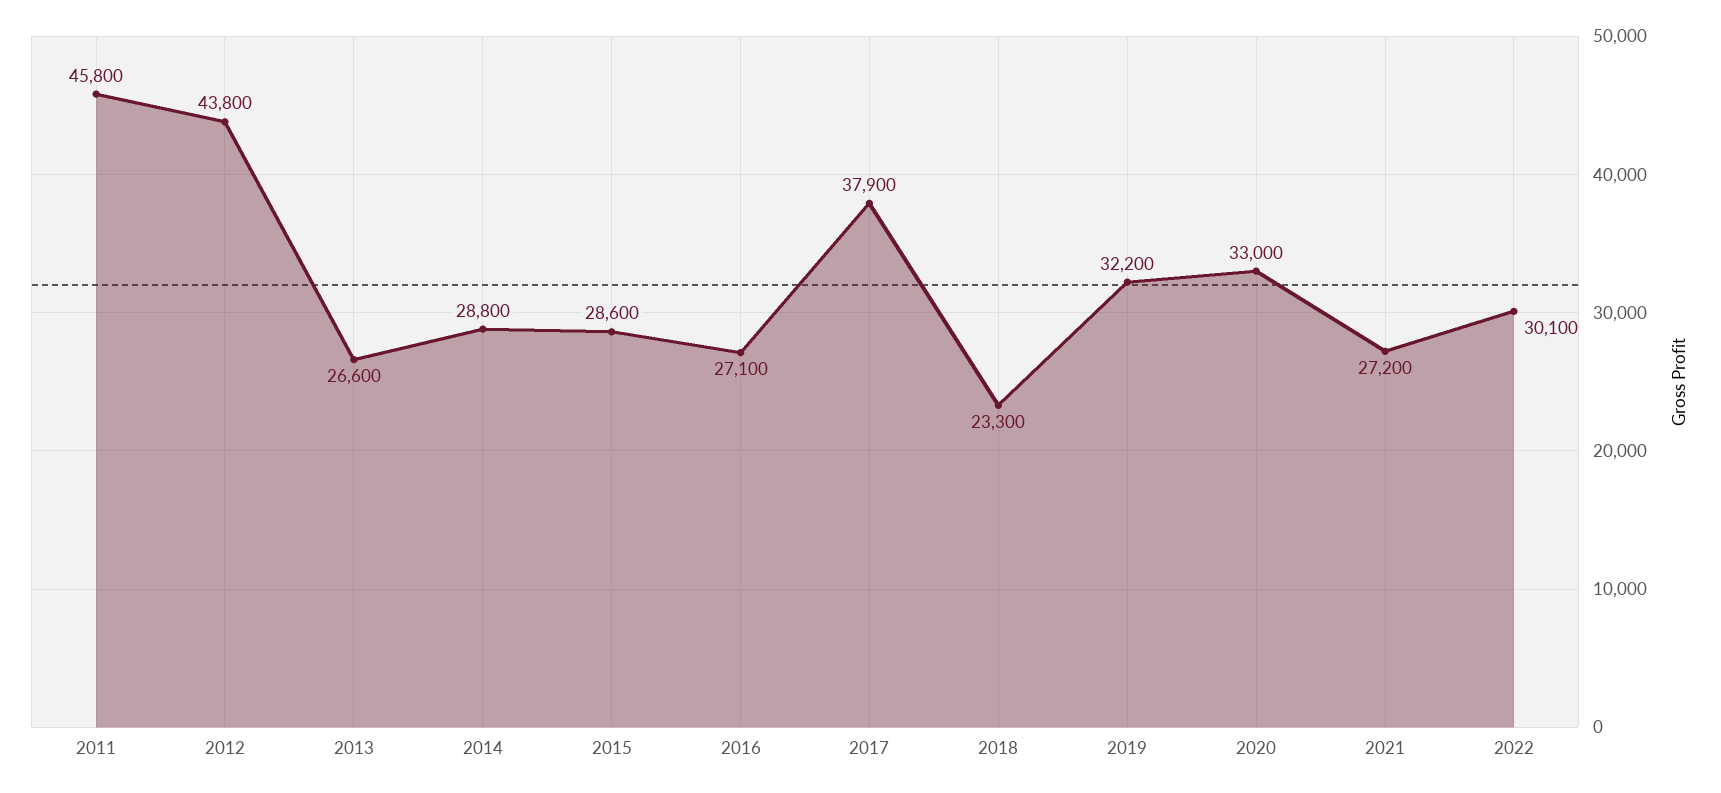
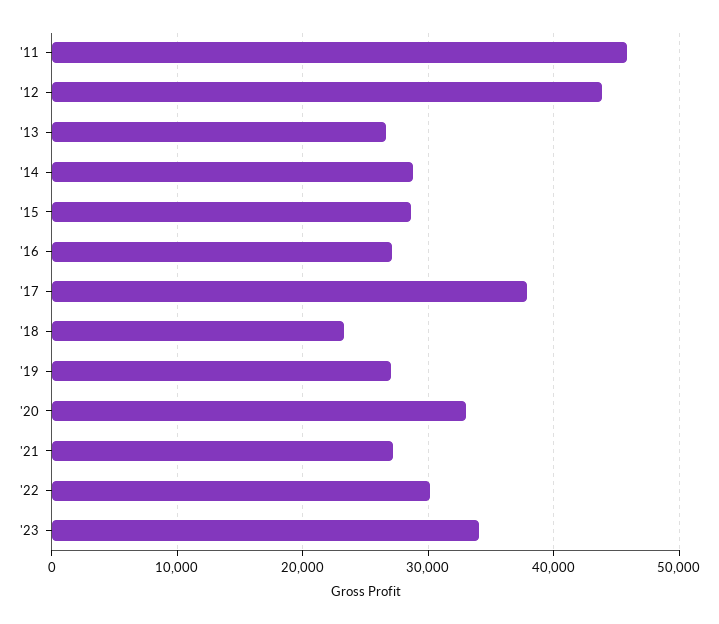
2019: 32200 -> 27000
'23: none -> 34000

